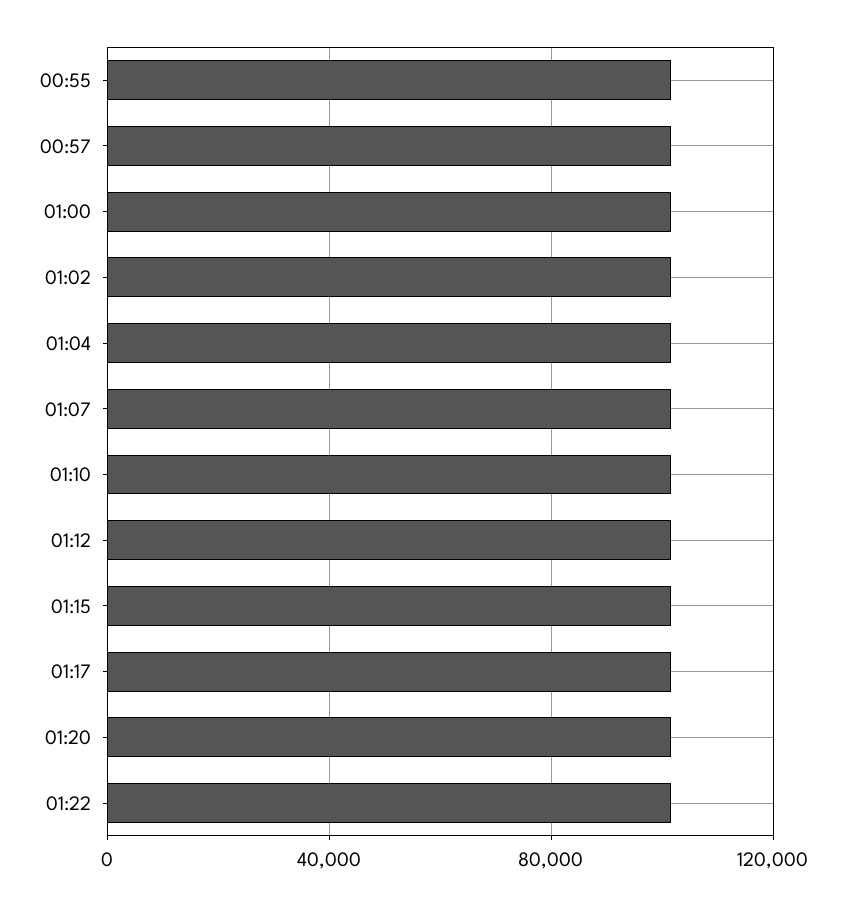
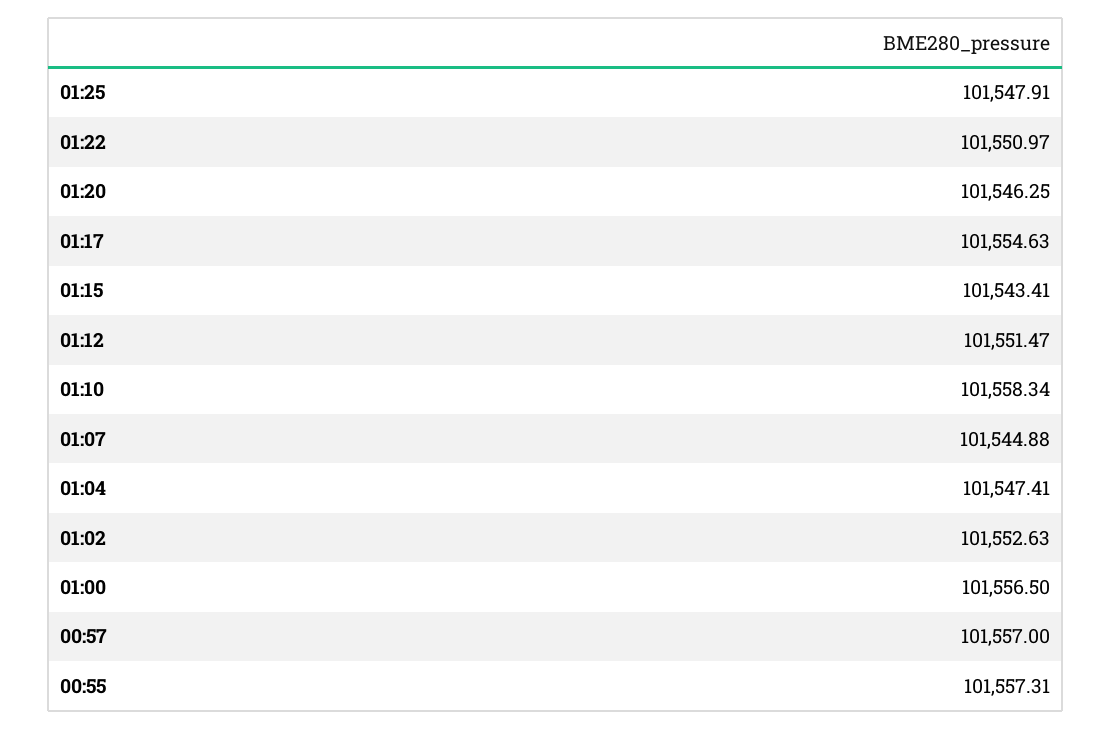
01:25: none -> 101547.91

